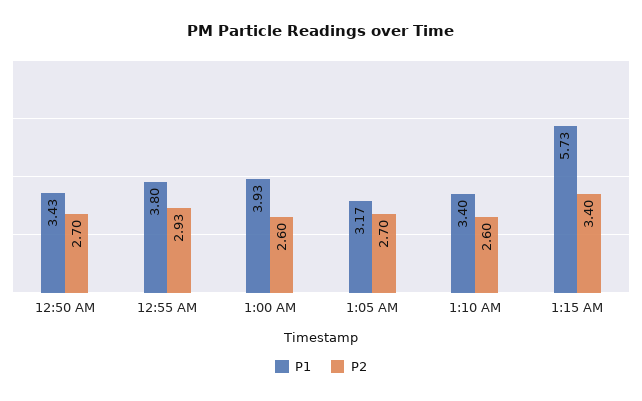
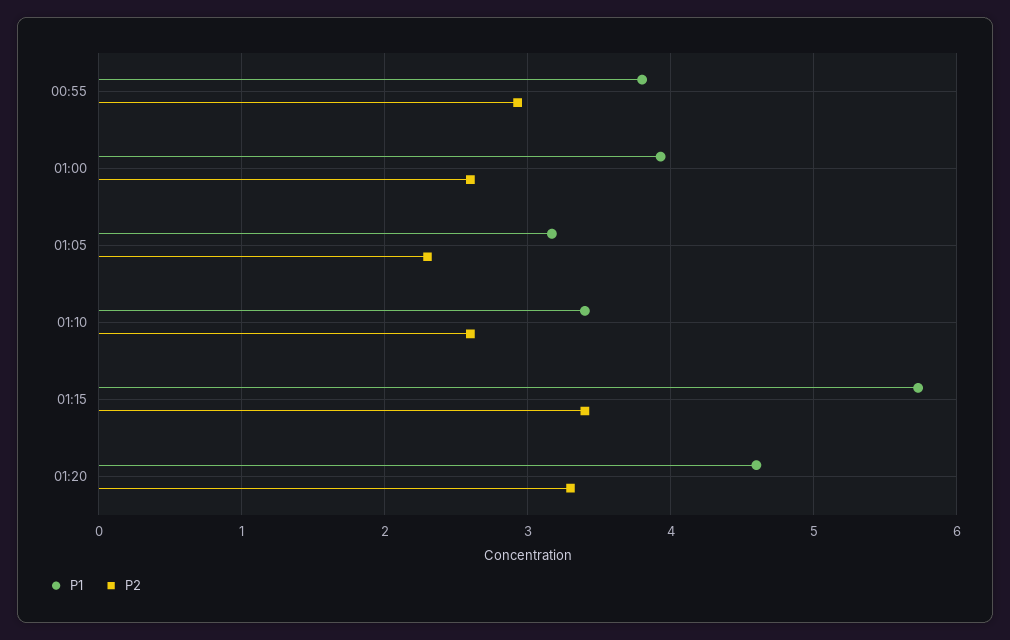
P1, 12:50 AM: 3.43 -> none
P2, 12:50 AM: 2.7 -> none
P2, 1:05 AM: 2.7 -> 2.3
P1, 01:20: none -> 4.6
P2, 01:20: none -> 3.3

